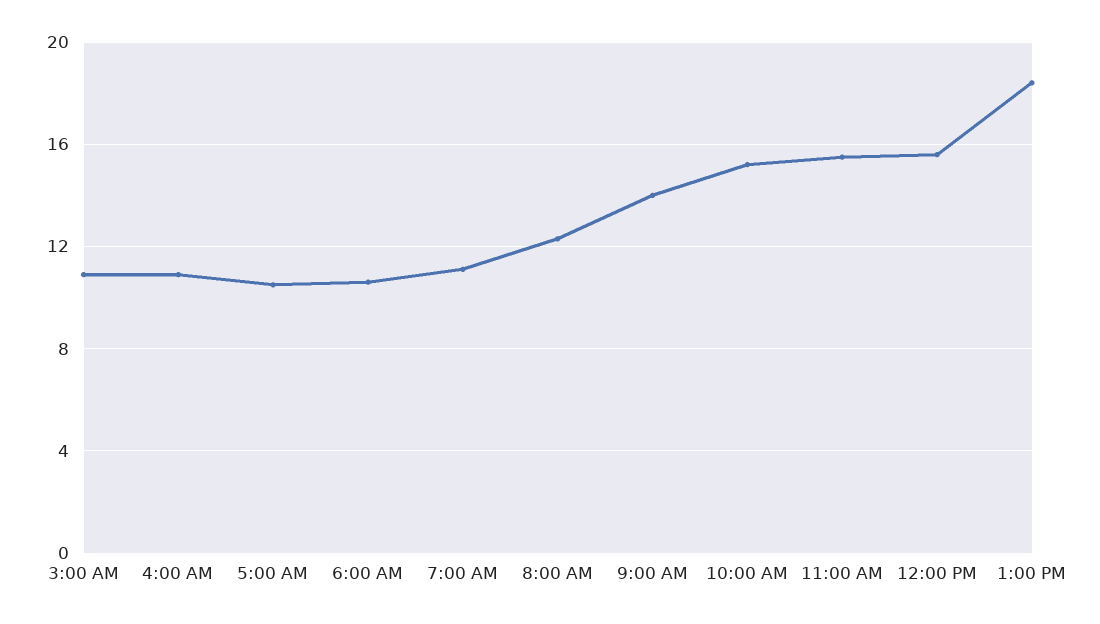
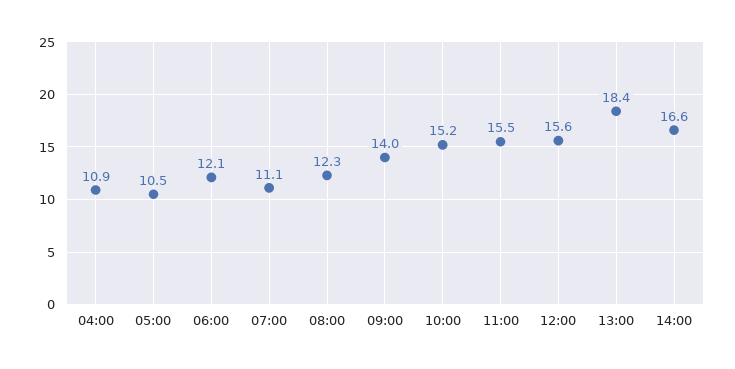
3:00 AM: 11 -> none
6:00 AM: 10.5 -> 12.1
14:00: none -> 16.6

